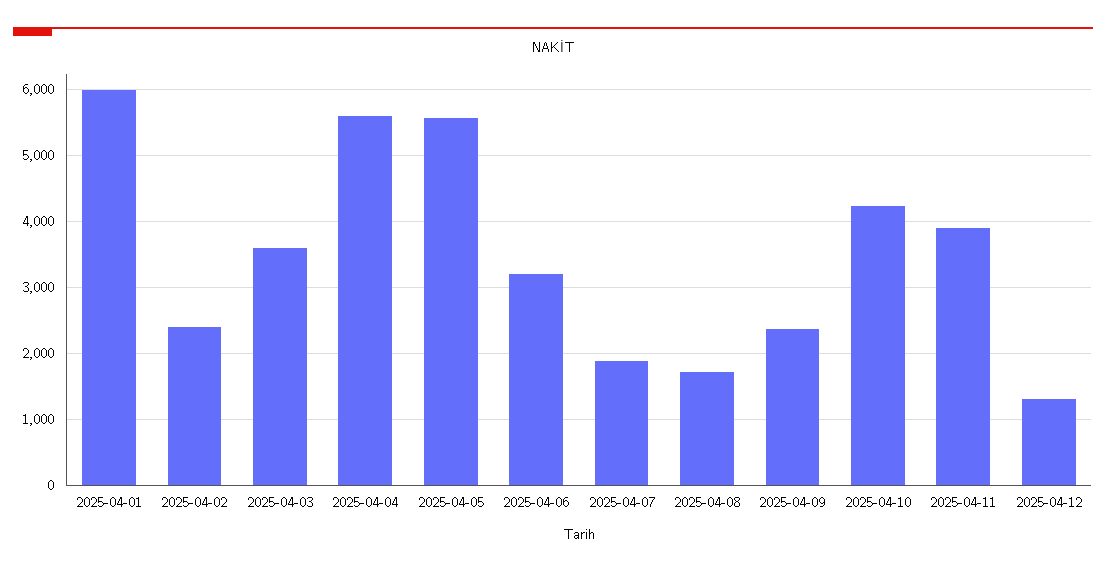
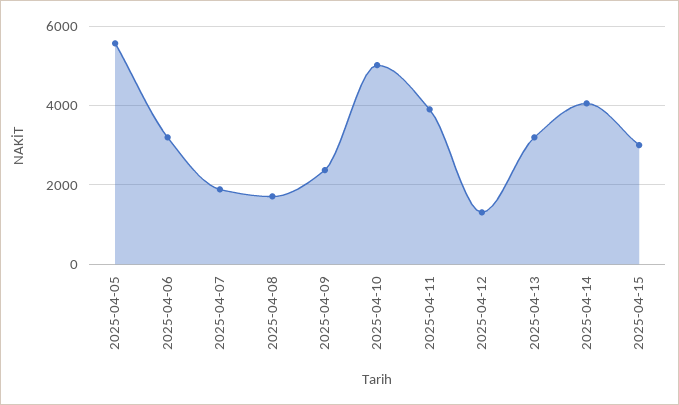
2025-04-01: 6000 -> none
2025-04-02: 2400 -> none
2025-04-03: 3600 -> none
2025-04-04: 5600 -> none
2025-04-10: 4200 -> 5000
2025-04-13: none -> 3200
2025-04-14: none -> 4000
2025-04-15: none -> 3000

